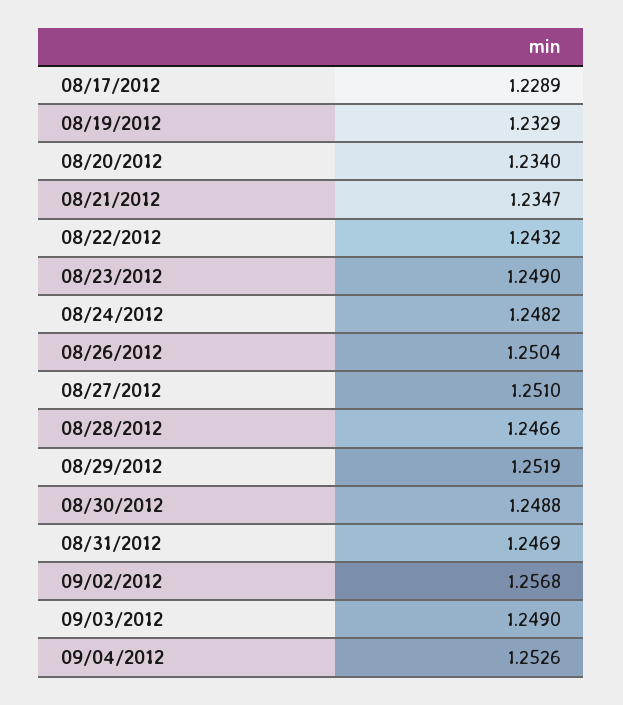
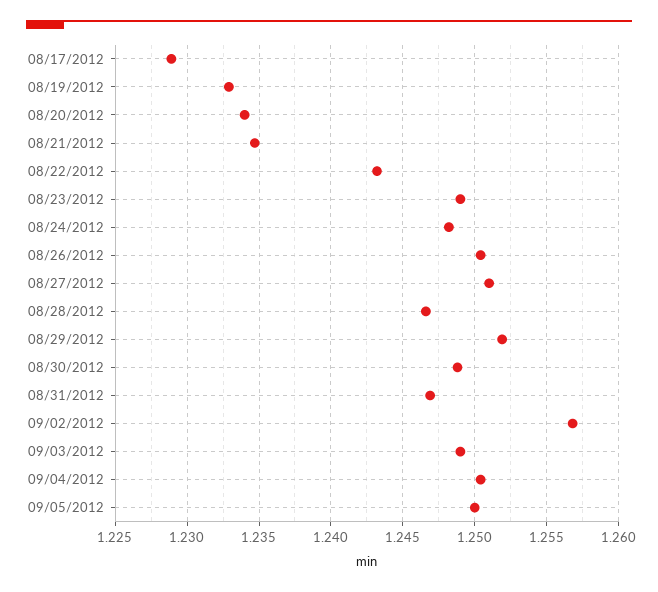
09/04/2012: 1.2526 -> 1.2505
09/05/2012: none -> 1.25

